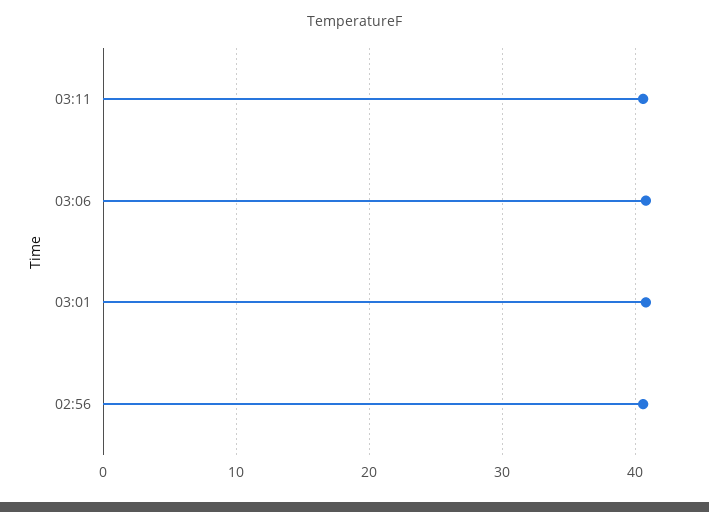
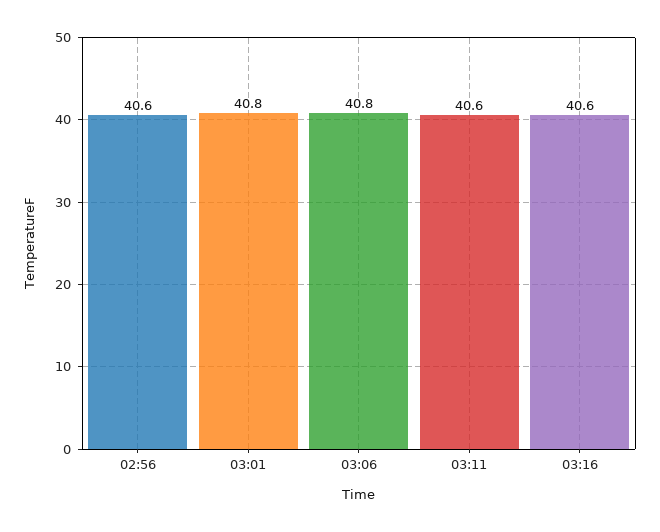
03:16: none -> 40.6

